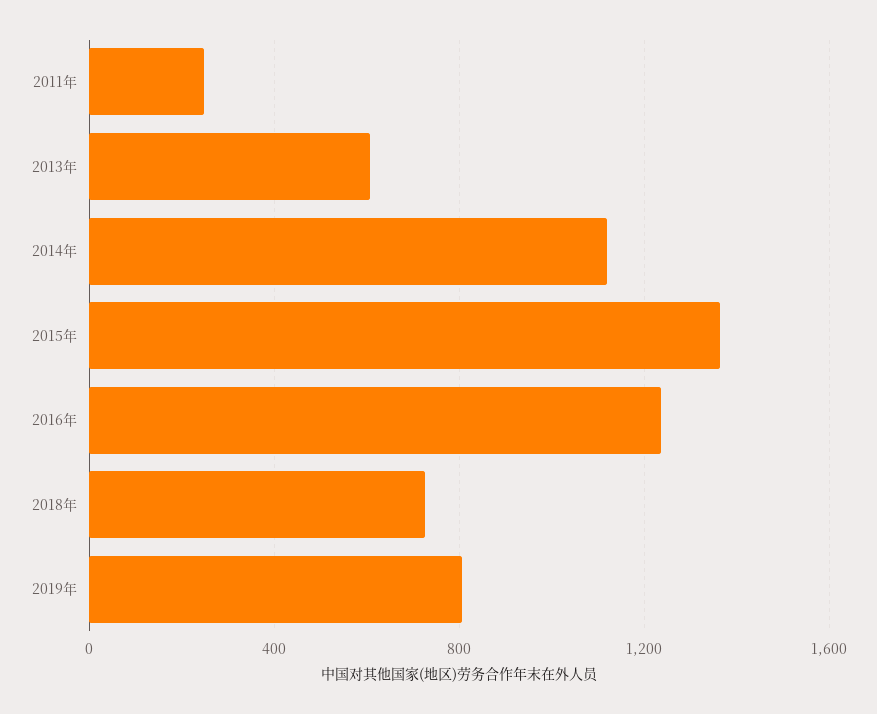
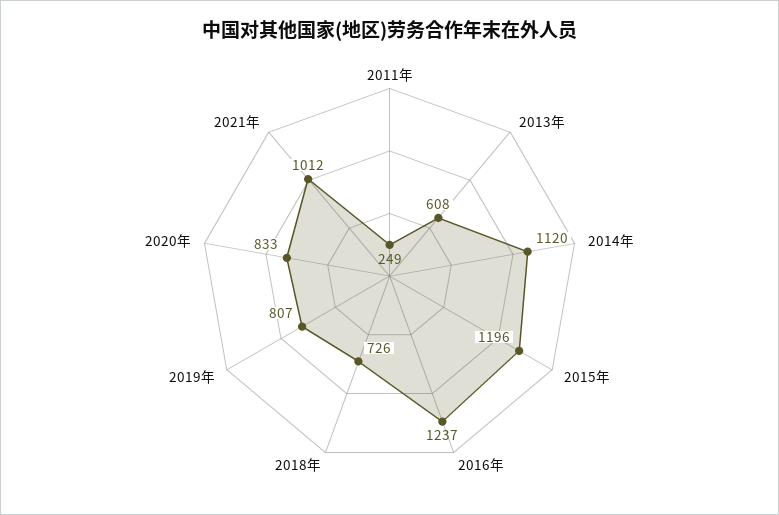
2015年: 1350 -> 1196
2020年: none -> 833
2021年: none -> 1012

